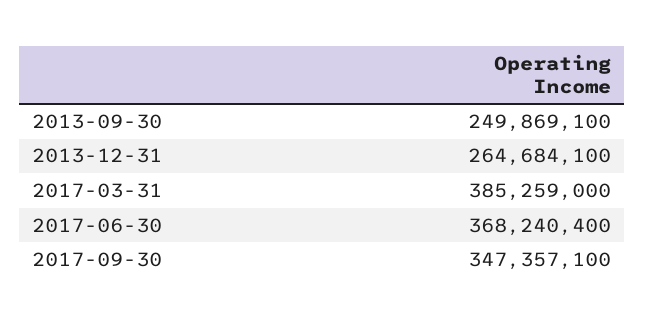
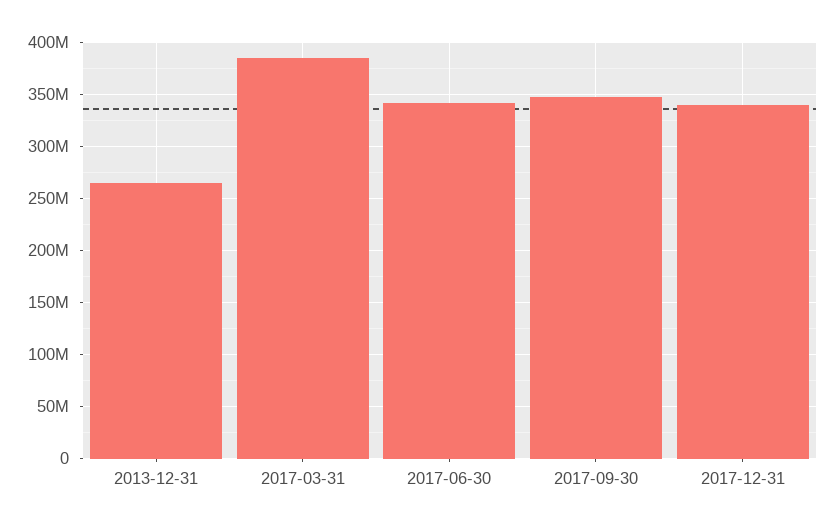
2013-09-30: 249869100 -> none
2017-06-30: 368240400 -> 340000000
2017-12-31: none -> 340000000

